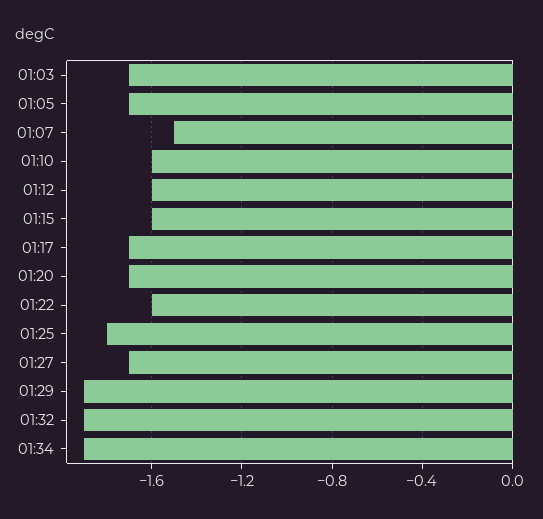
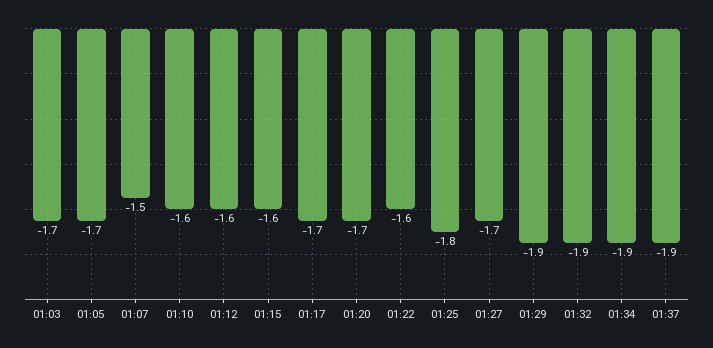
01:37: none -> -1.9

